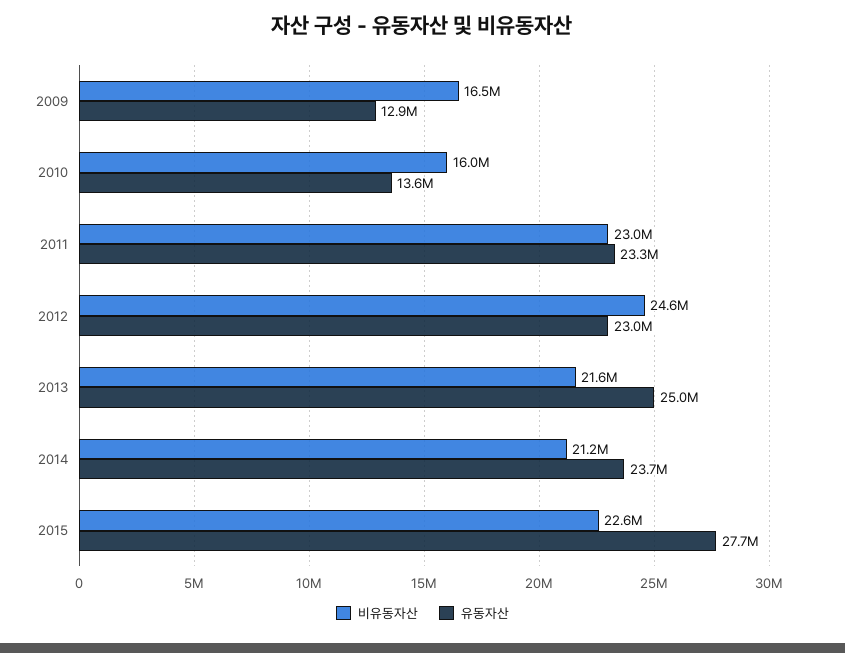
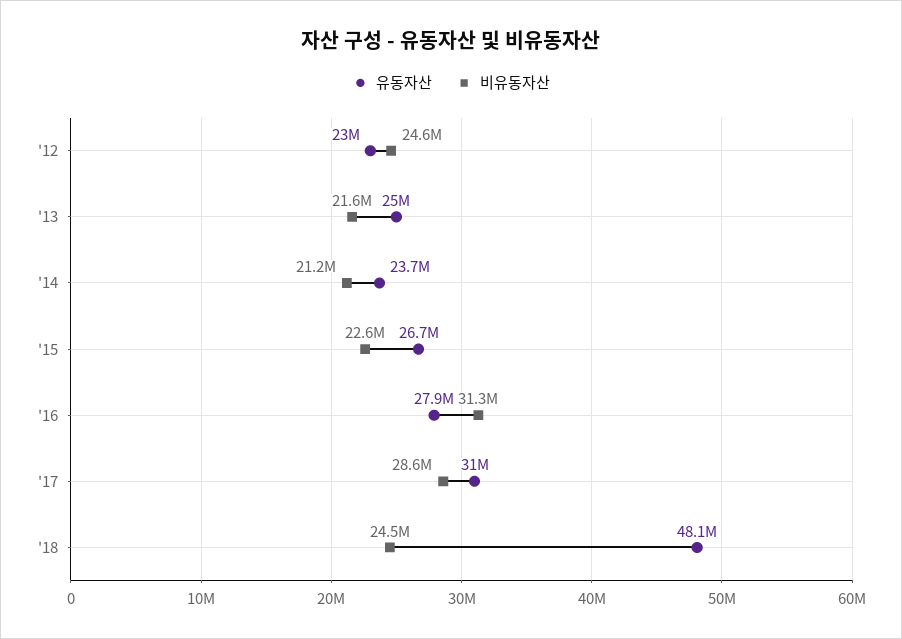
비유동자산, 2009: 16500000 -> none
유동자산, 2009: 12900000 -> none
비유동자산, 2010: 16000000 -> none
유동자산, 2010: 13600000 -> none
비유동자산, 2011: 23000000 -> none
유동자산, 2011: 23300000 -> none
유동자산, 2015: 27700000 -> 26700000
유동자산, '16: none -> 27900000
비유동자산, '16: none -> 31300000
유동자산, '17: none -> 31000000
비유동자산, '17: none -> 28600000
유동자산, '18: none -> 48100000
비유동자산, '18: none -> 24500000

